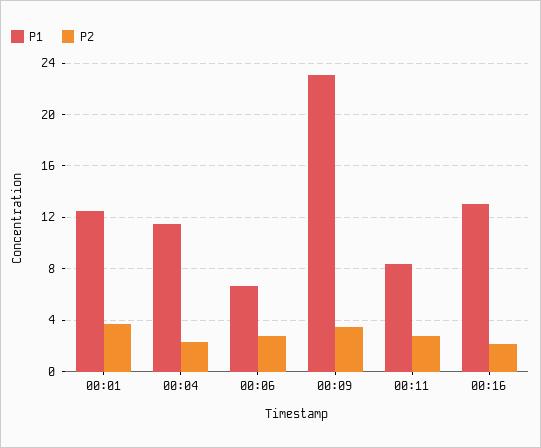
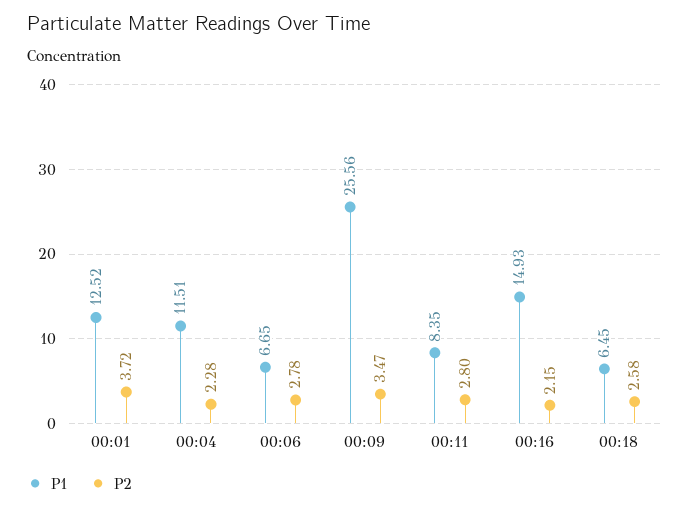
P1, 00:09: 23 -> 25.56
P1, 00:16: 13 -> 14.93
P1, 00:18: none -> 6.45
P2, 00:18: none -> 2.58

